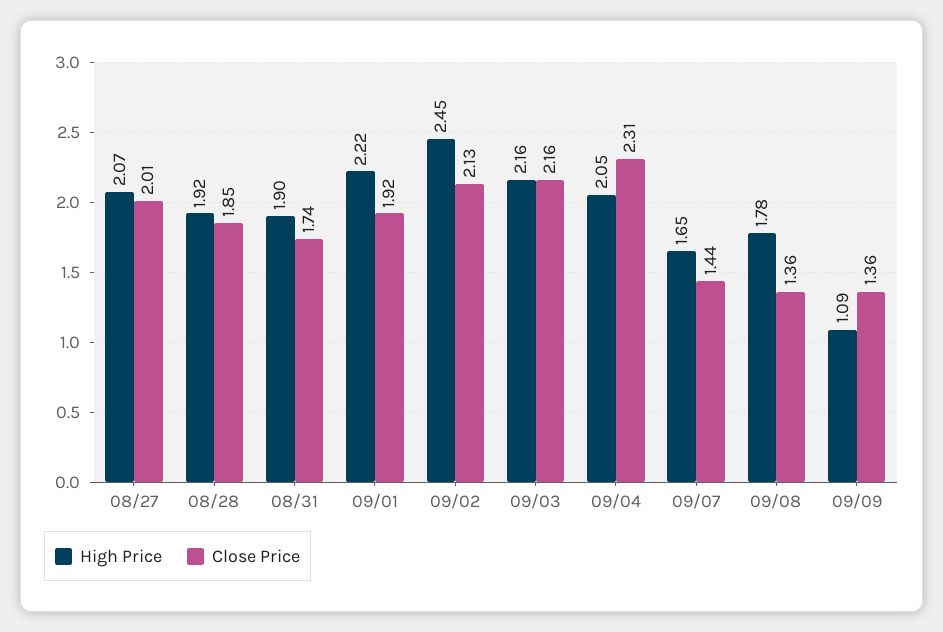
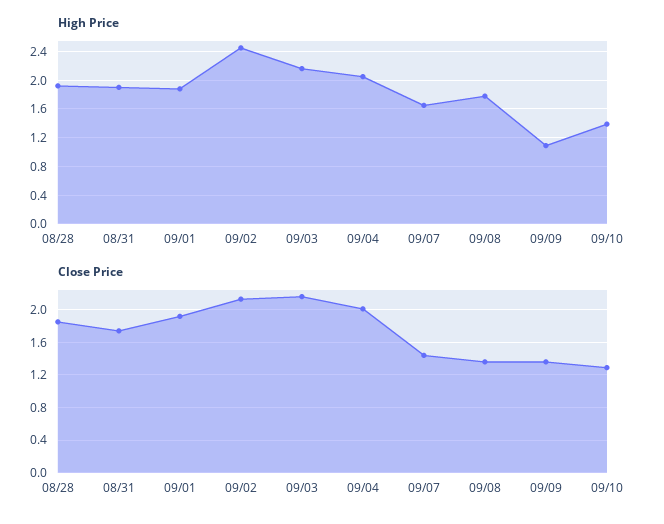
High Price, 08/27: 2.07 -> none
Close Price, 08/27: 2.01 -> none
High Price, 09/01: 2.22 -> 1.9
Close Price, 09/04: 2.31 -> 2
High Price, 09/10: none -> 1.4
Close Price, 09/10: none -> 1.3

